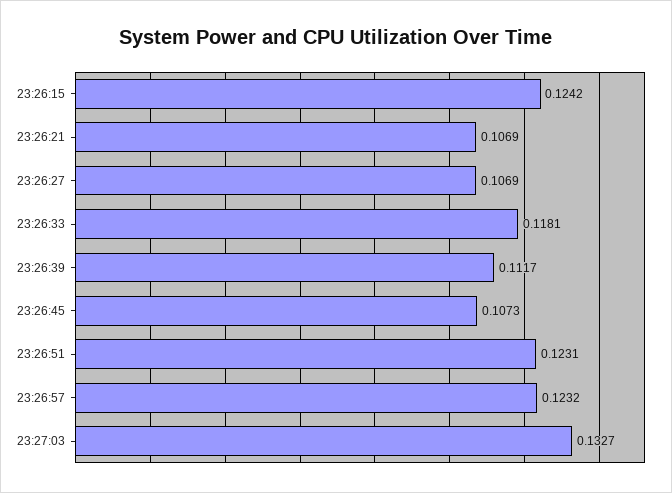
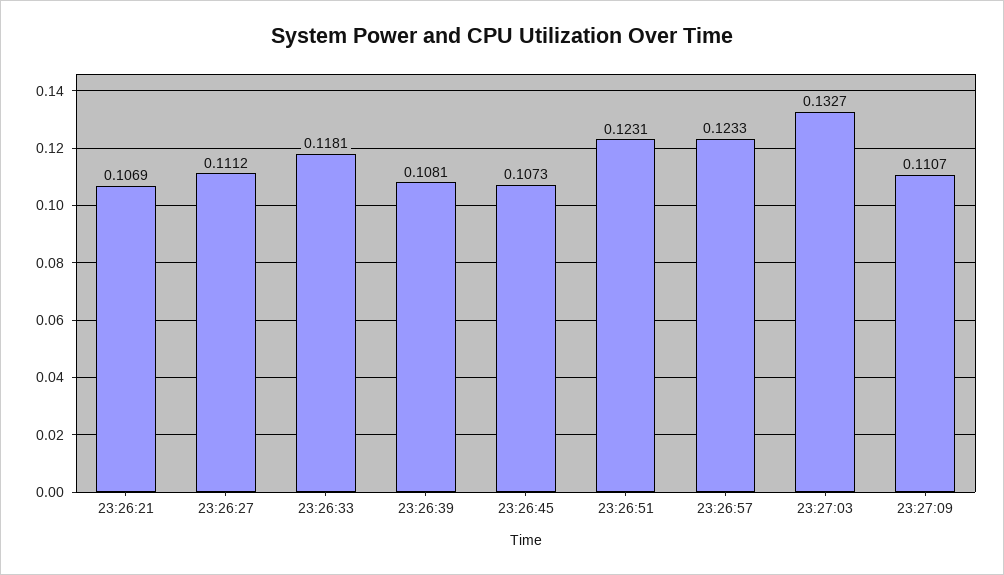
23:26:15: 0.1242 -> none
23:26:27: 0.1069 -> 0.1112
23:26:39: 0.1117 -> 0.1081
23:26:57: 0.1232 -> 0.1233
23:27:09: none -> 0.1107

